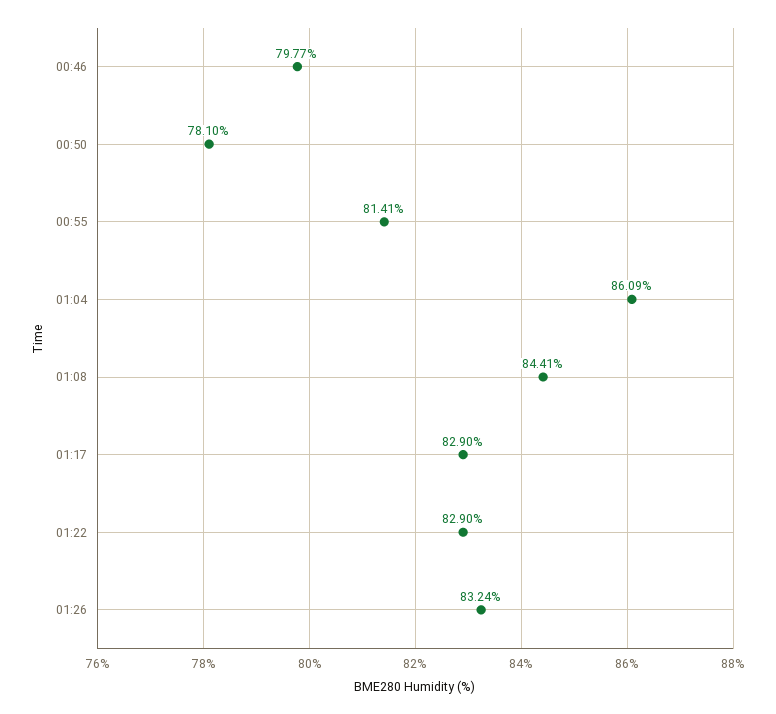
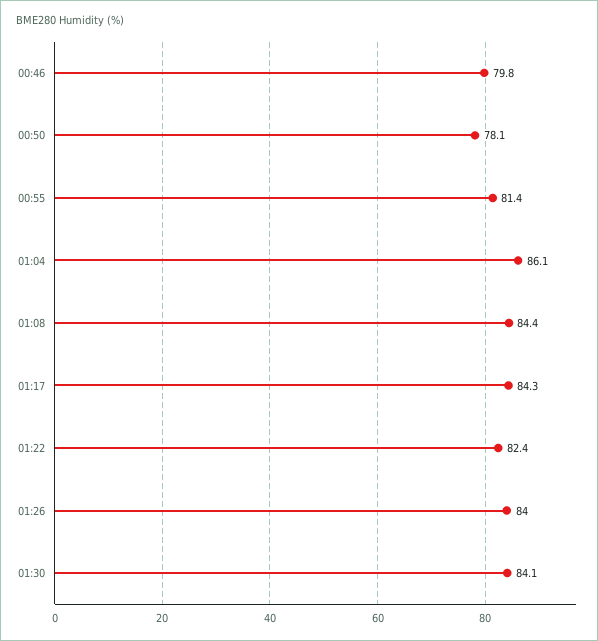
01:17: 82.9 -> 84.3
01:22: 82.9 -> 82.4
01:26: 83.24 -> 84
01:30: none -> 84.1

